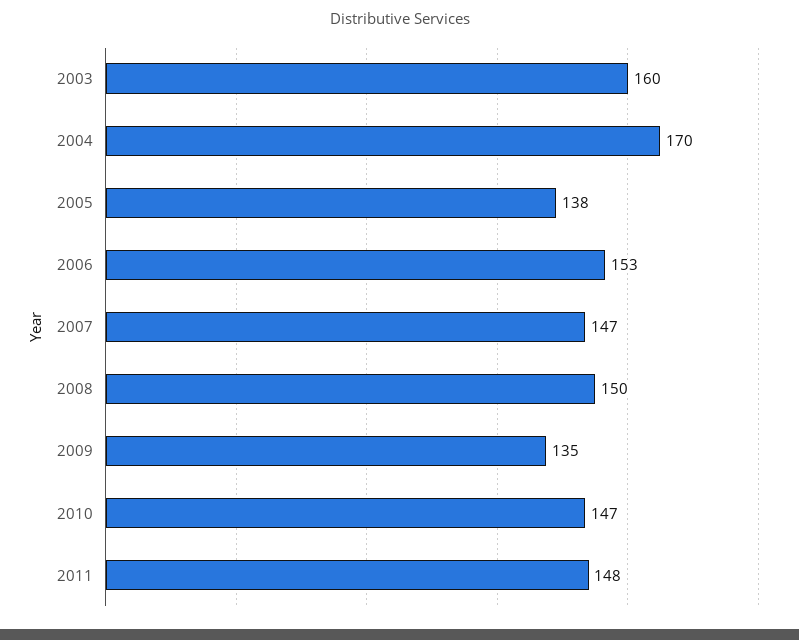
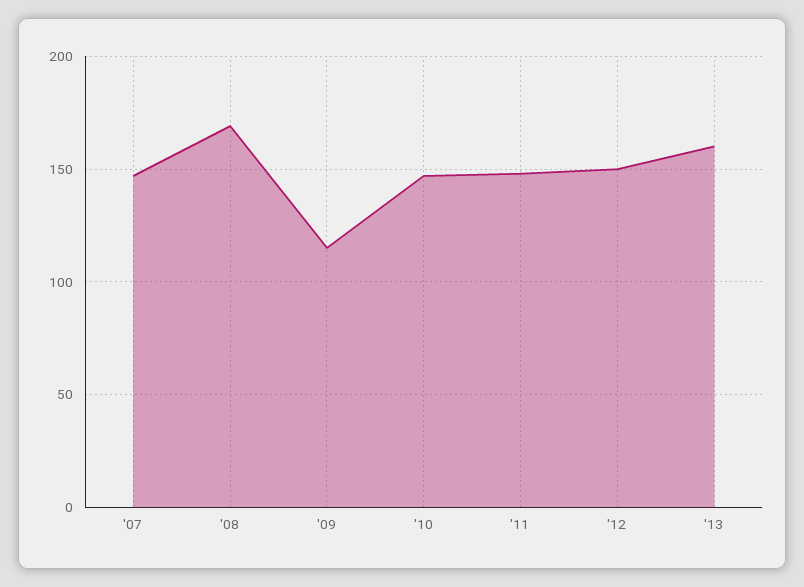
2003: 160 -> none
2004: 170 -> none
2005: 138 -> none
2006: 153 -> none
2008: 150 -> 170
2009: 135 -> 115
'12: none -> 150
'13: none -> 160

